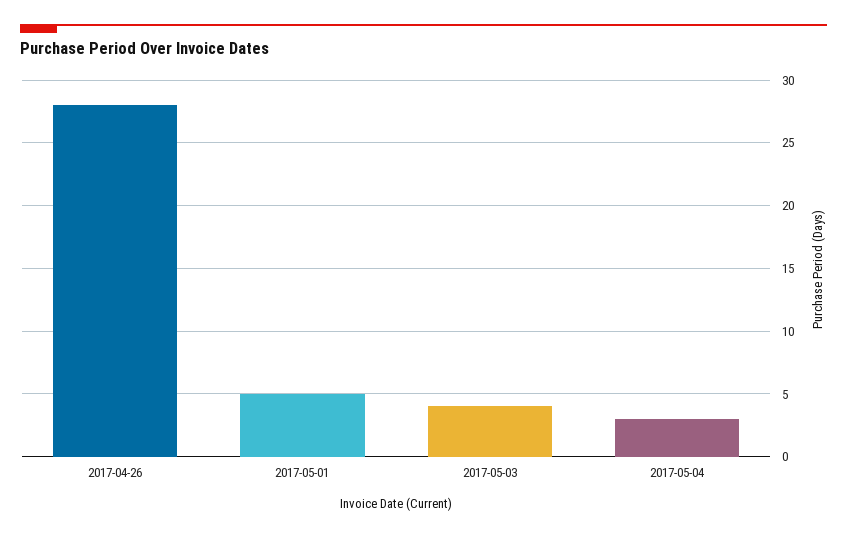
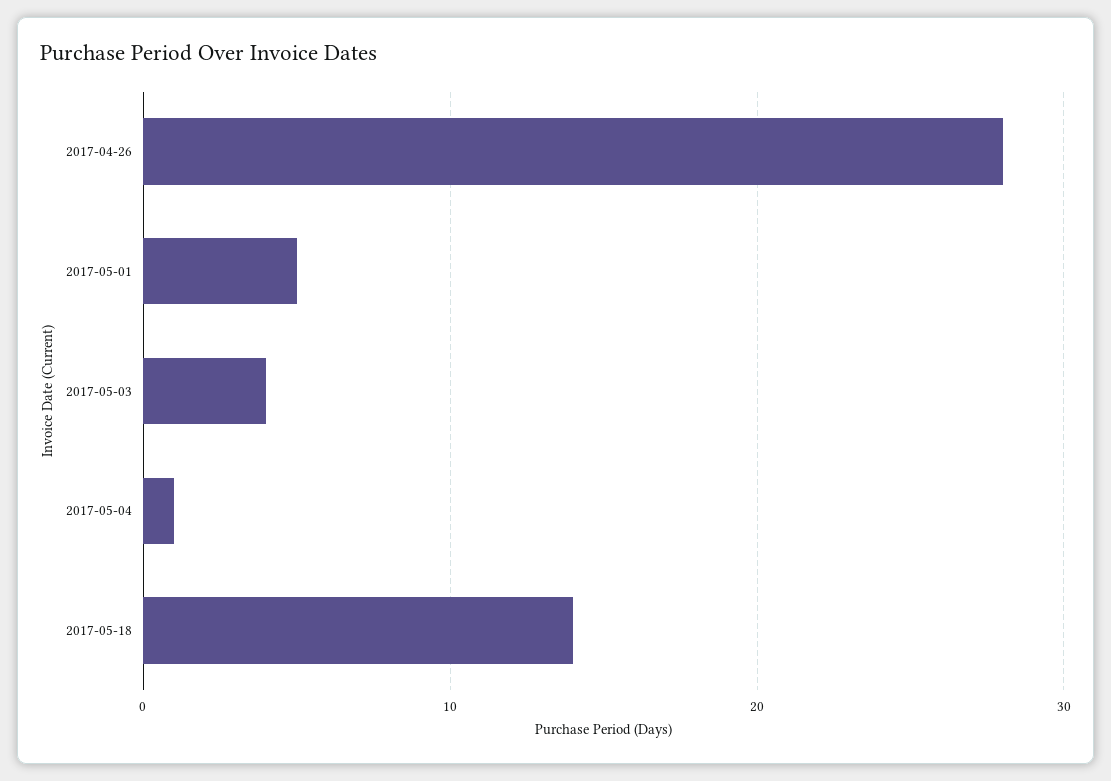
2017-05-04: 3 -> 1
2017-05-18: none -> 14

